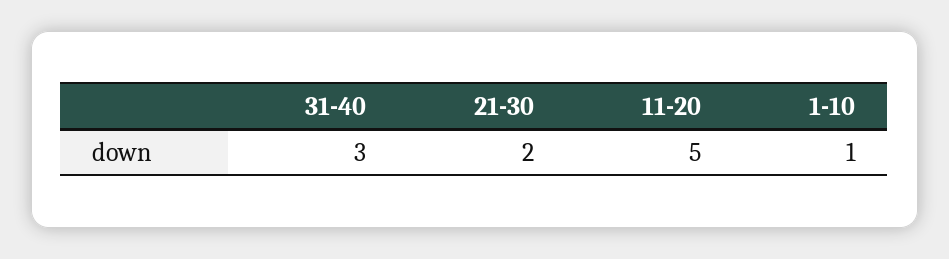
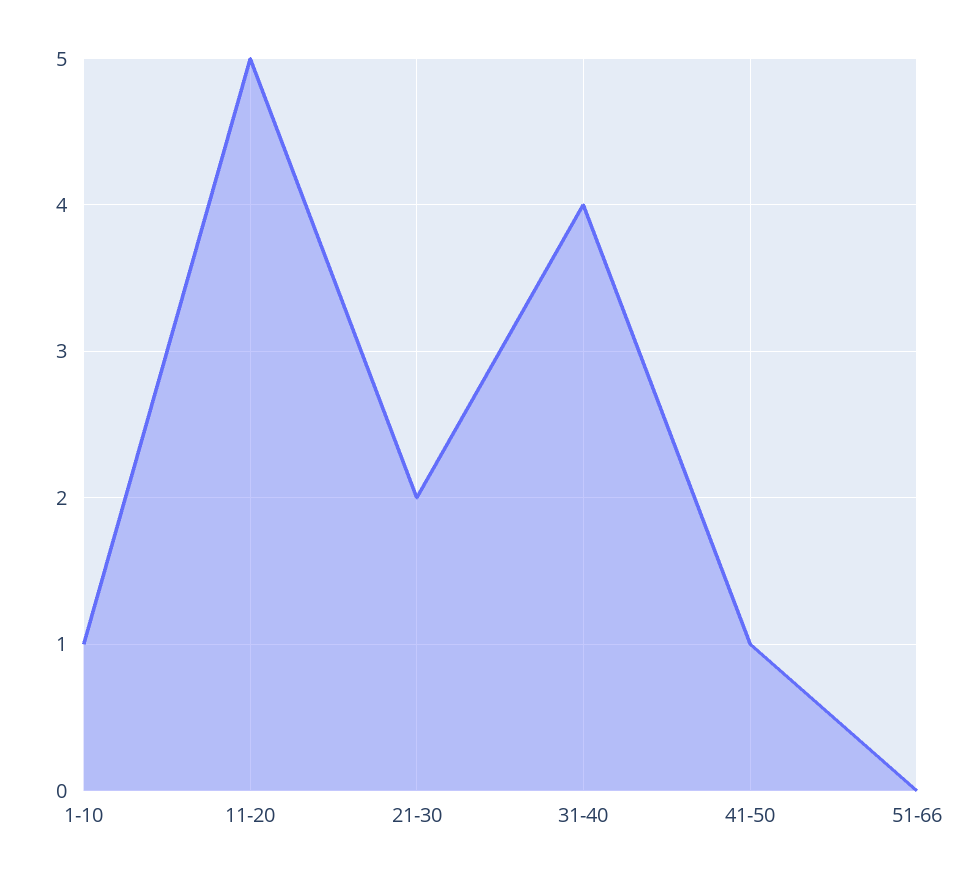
31-40: 3 -> 4
41-50: none -> 1
51-66: none -> 0

